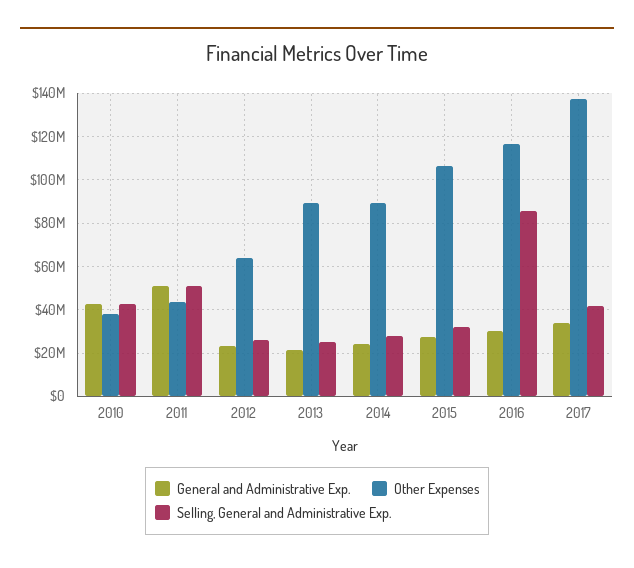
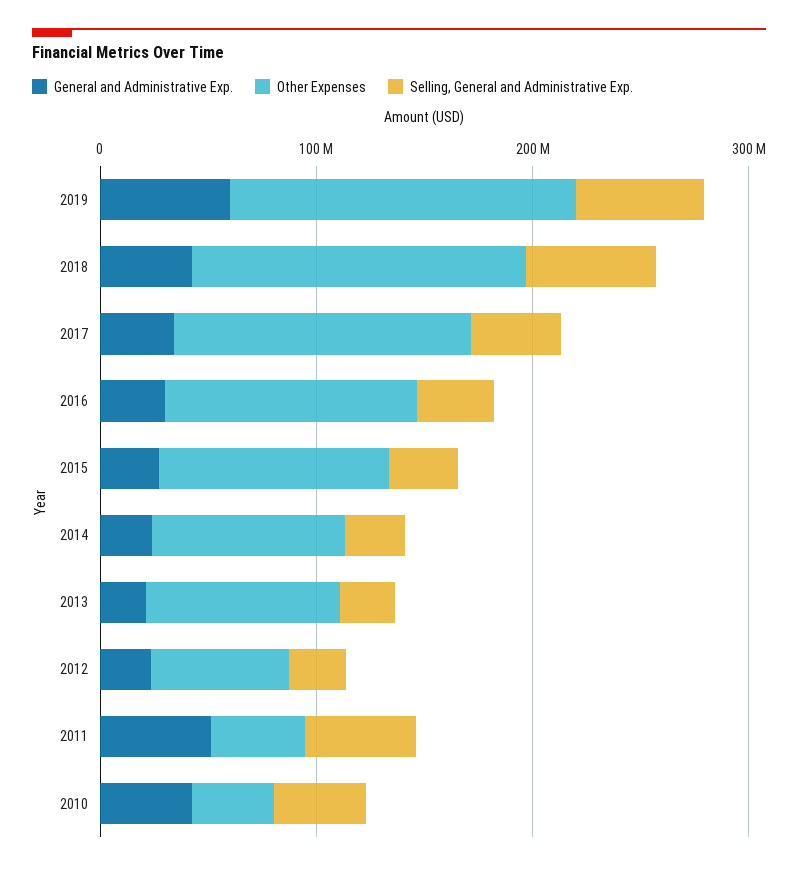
Selling, General and Administrative Exp., 2016: 85000000 -> 40000000
General and Administrative Exp., 2019: none -> 60000000
Other Expenses, 2019: none -> 160000000
Selling, General and Administrative Exp., 2019: none -> 60000000
General and Administrative Exp., 2018: none -> 40000000
Other Expenses, 2018: none -> 160000000
Selling, General and Administrative Exp., 2018: none -> 60000000

